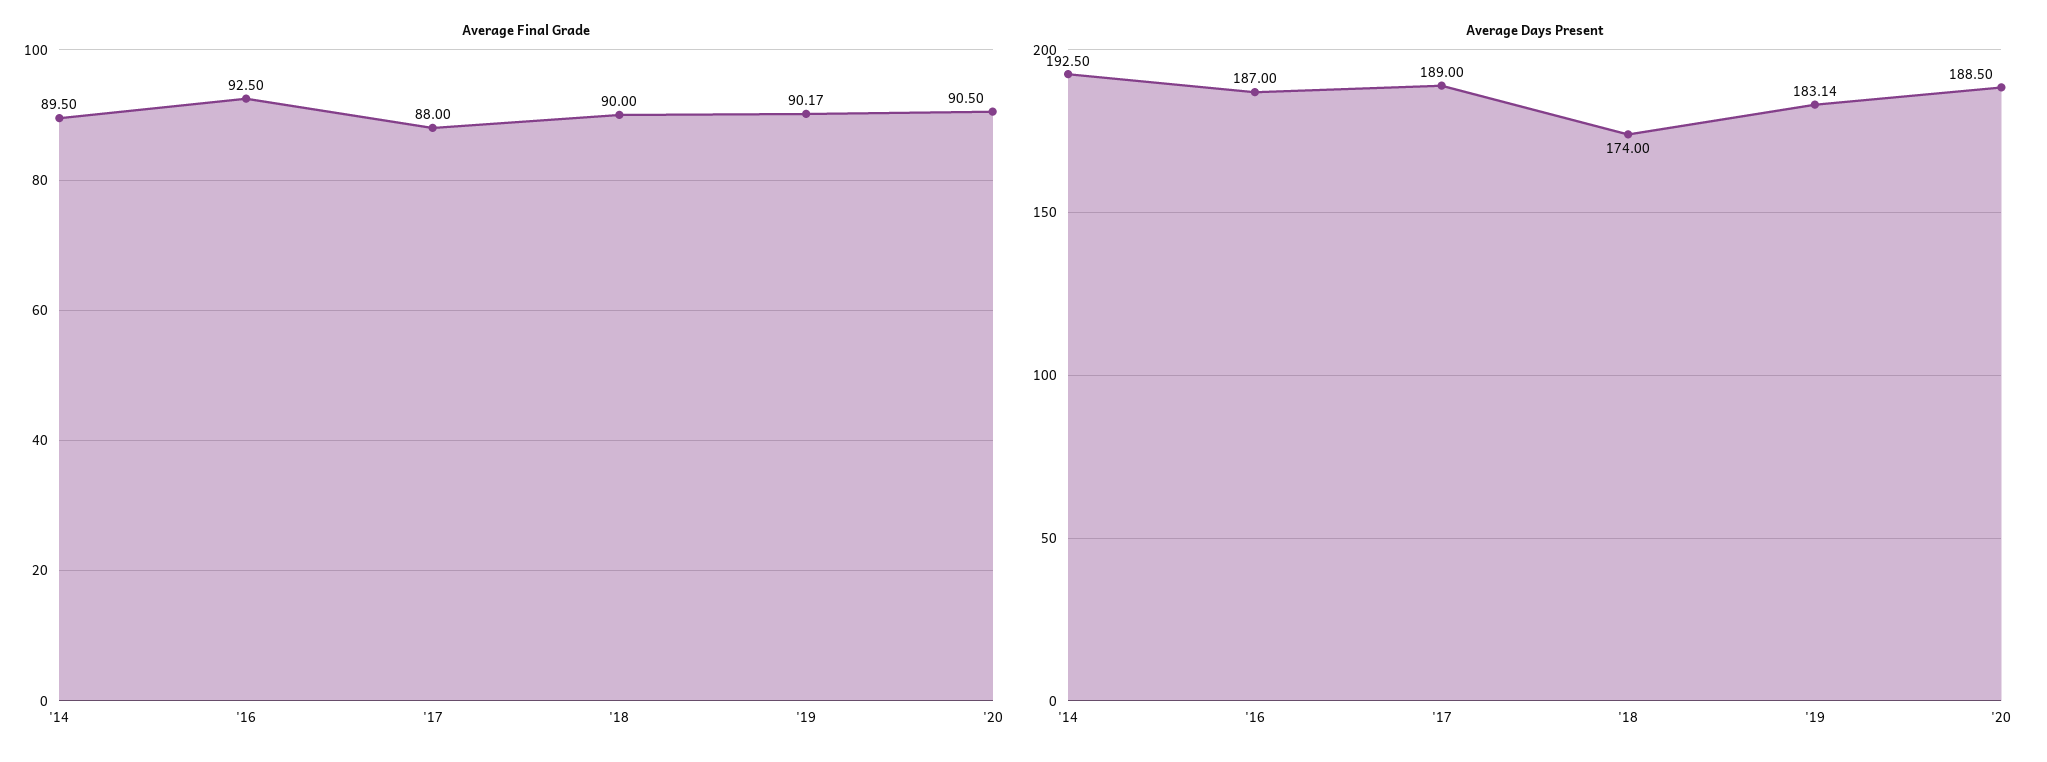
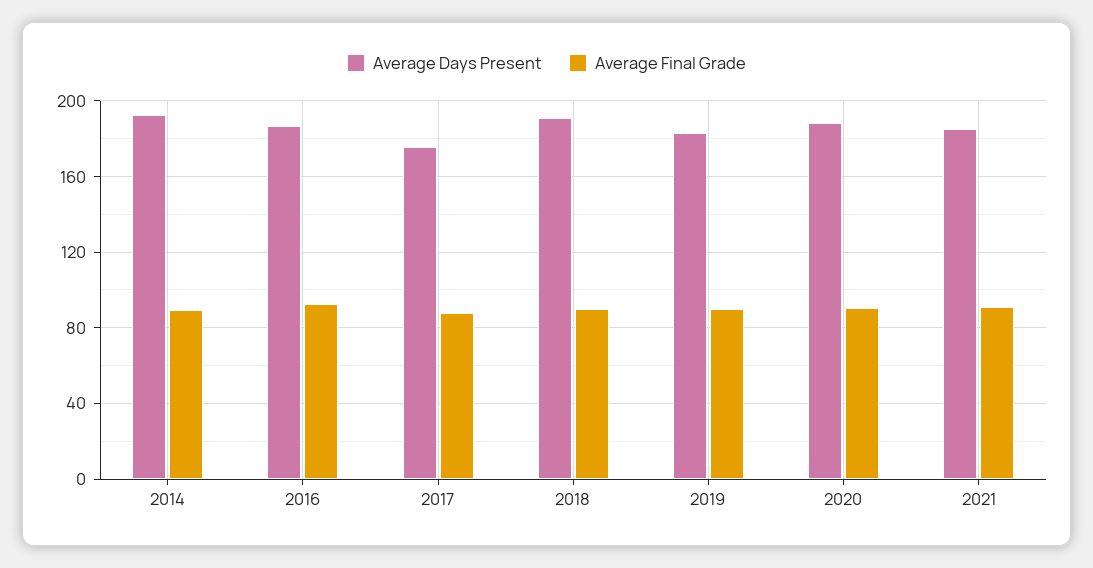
Average Days Present, '17: 189 -> 175
Average Days Present, '18: 174 -> 190
Average Days Present, 2021: none -> 185
Average Final Grade, 2021: none -> 90

